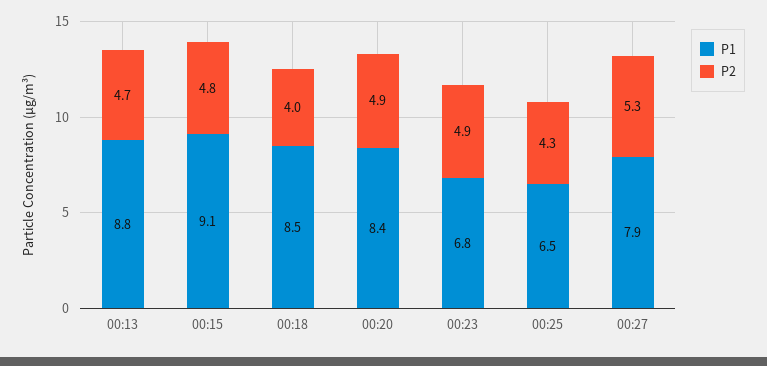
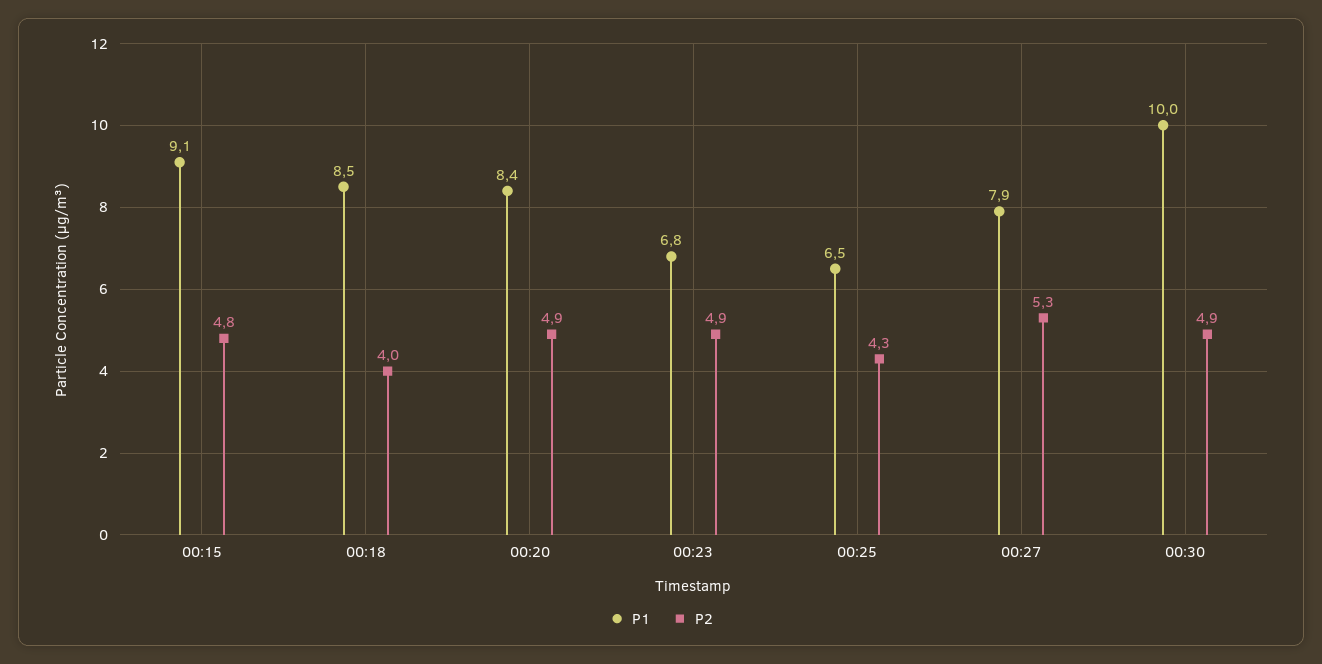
P1, 00:13: 8.8 -> none
P2, 00:13: 4.7 -> none
P1, 00:30: none -> 10
P2, 00:30: none -> 4.9

